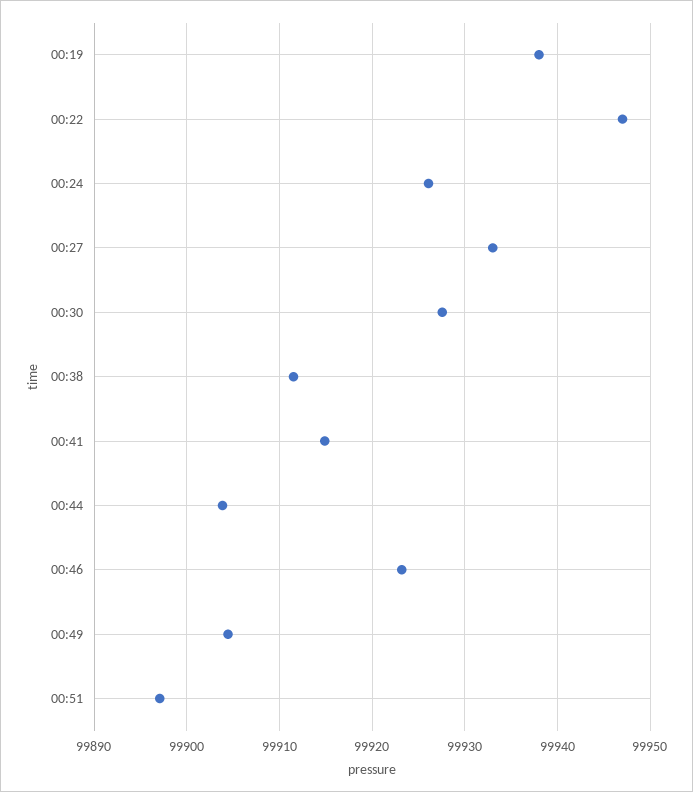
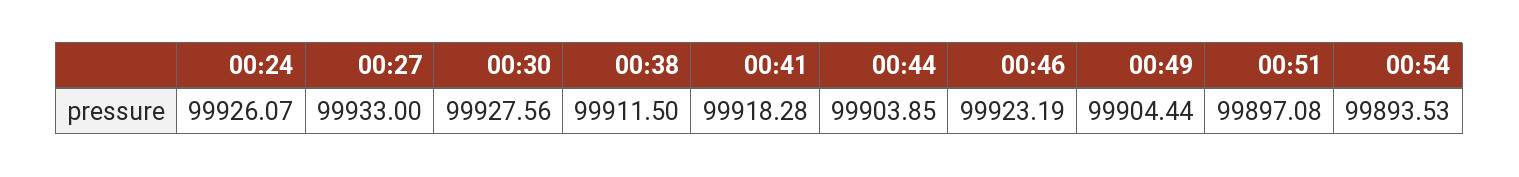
00:19: 99938 -> none
00:22: 99947 -> none
00:41: 99915 -> 99918.28
00:54: none -> 99893.53

